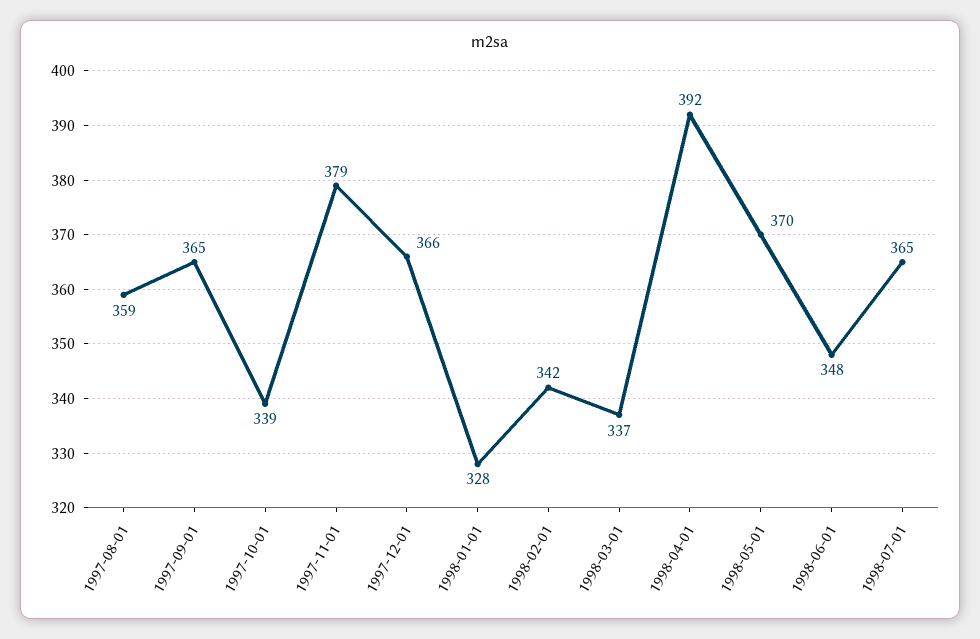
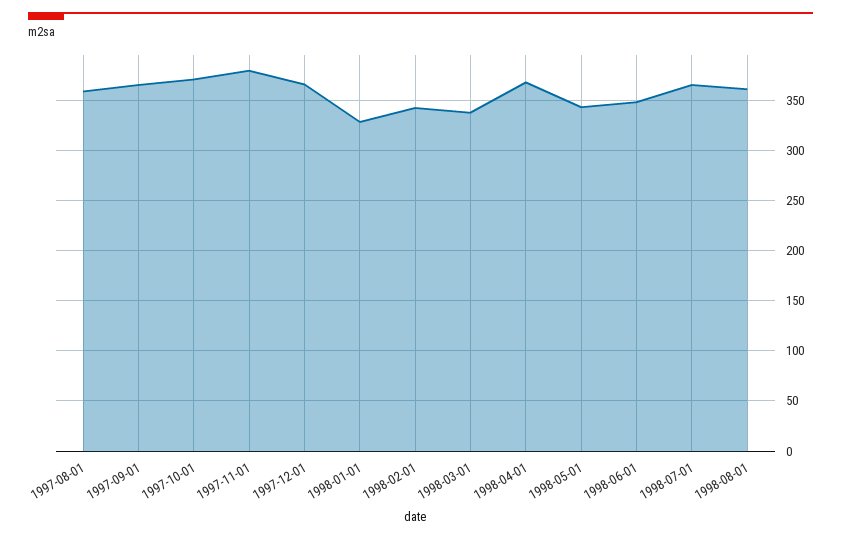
1997-10-01: 339 -> 370
1998-04-01: 392 -> 370
1998-05-01: 370 -> 340
1998-08-01: none -> 360

